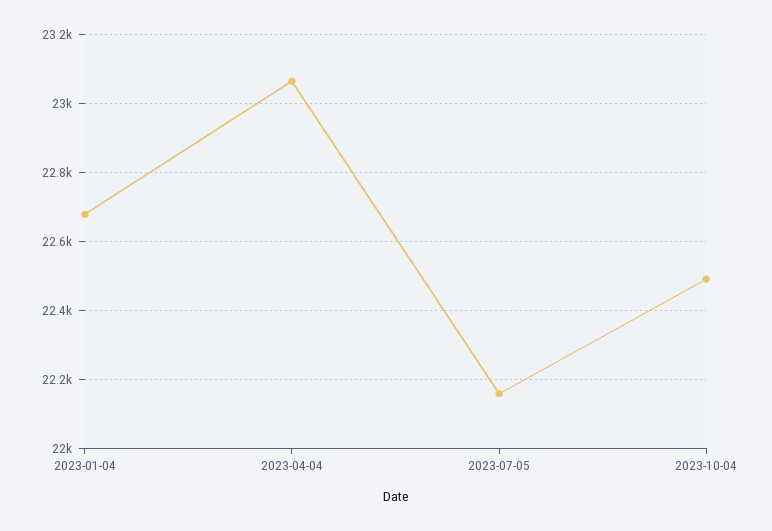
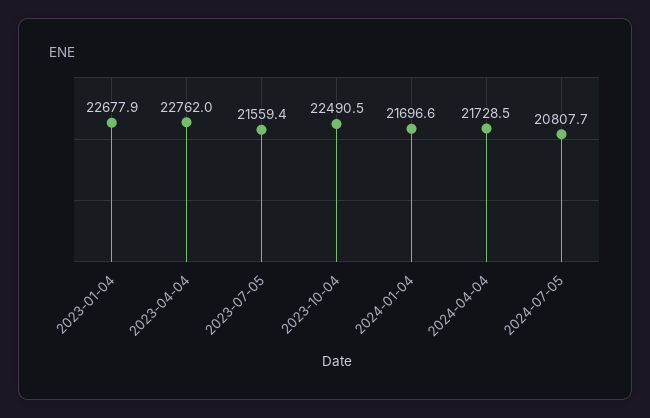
2023-04-04: 23060 -> 22762
2023-07-05: 22160 -> 21559.4
2024-01-04: none -> 21696.6
2024-04-04: none -> 21728.5
2024-07-05: none -> 20807.7

